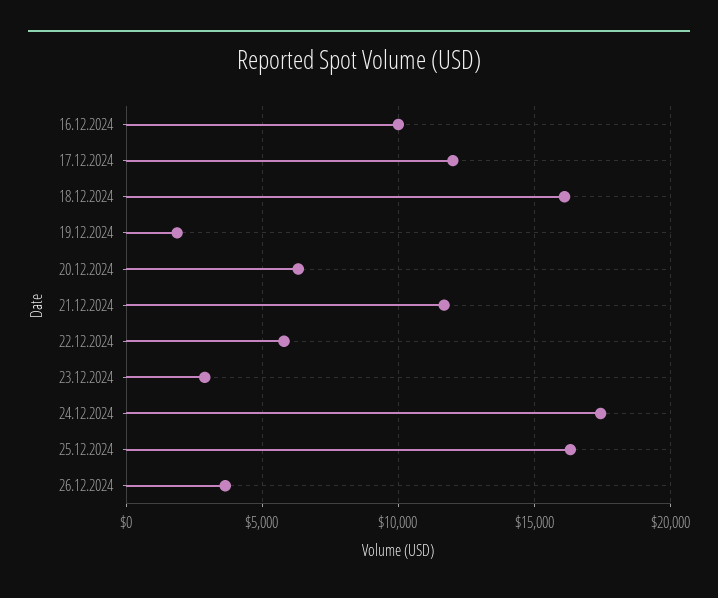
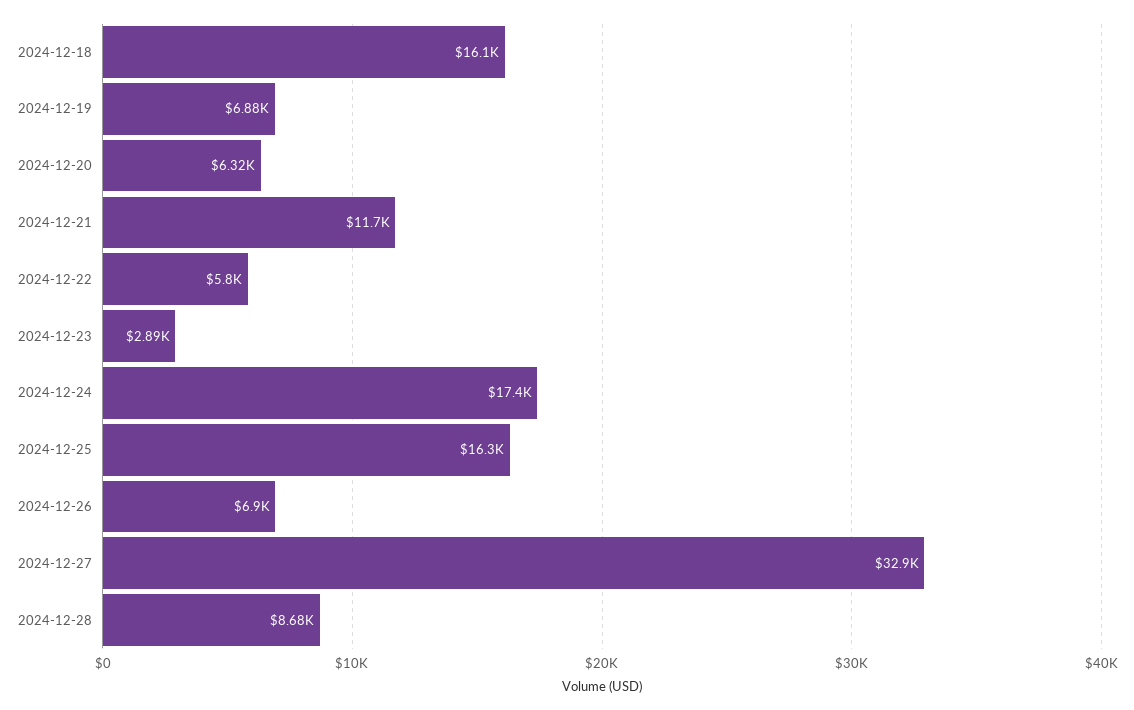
16.12.2024: 10000 -> none
17.12.2024: 12000 -> none
19.12.2024: 2000 -> 6880
26.12.2024: 3500 -> 6900
2024-12-27: none -> 32900
2024-12-28: none -> 8680

